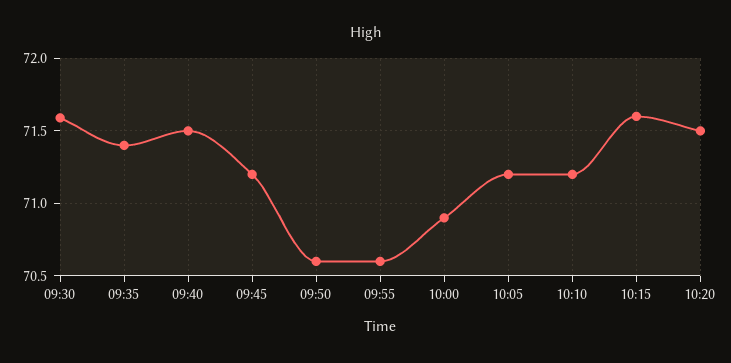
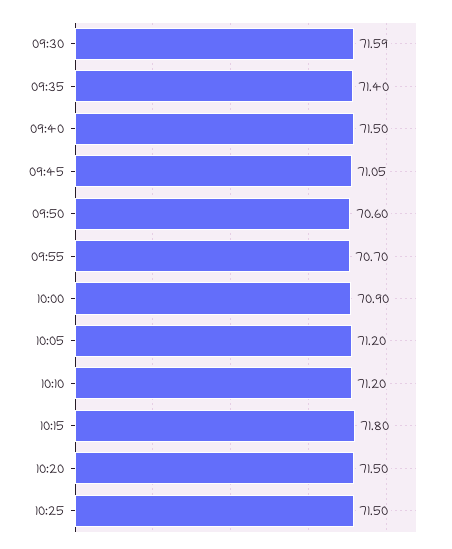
09:45: 71.2 -> 71.05
09:55: 70.6 -> 70.7
10:15: 71.6 -> 71.8
10:25: none -> 71.5

